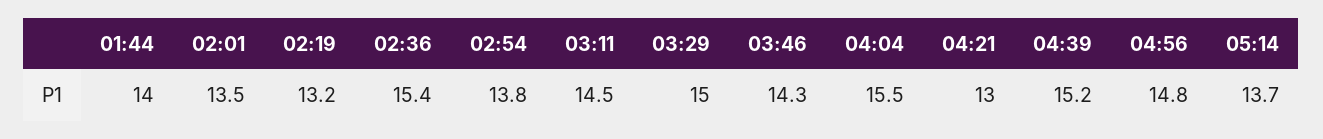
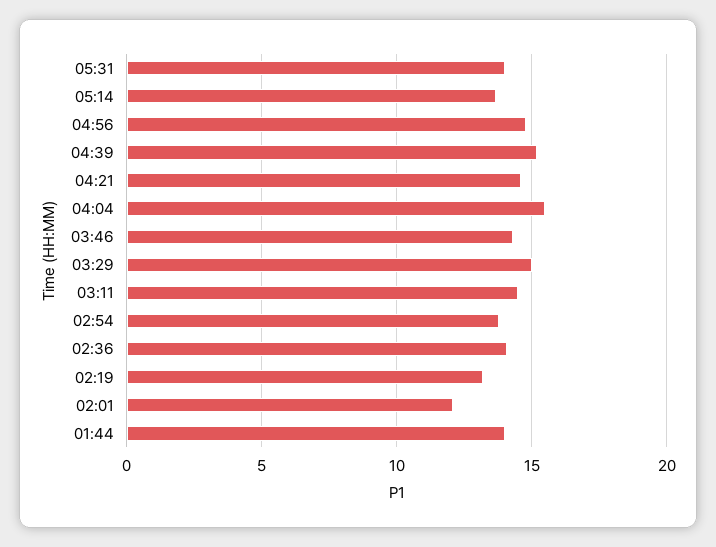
02:01: 13.5 -> 12
02:36: 15.4 -> 14
04:21: 13 -> 14.5
05:31: none -> 14

